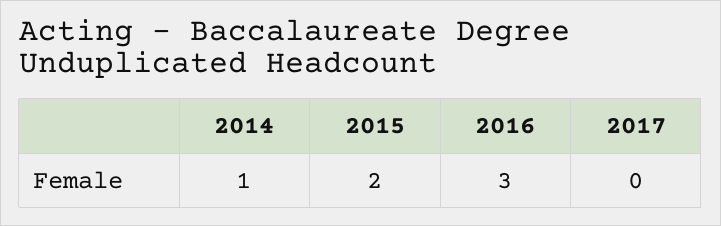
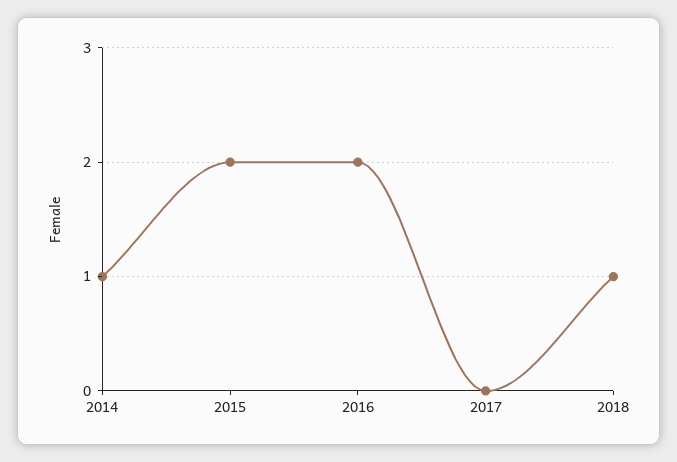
2016: 3 -> 2
2018: none -> 1

